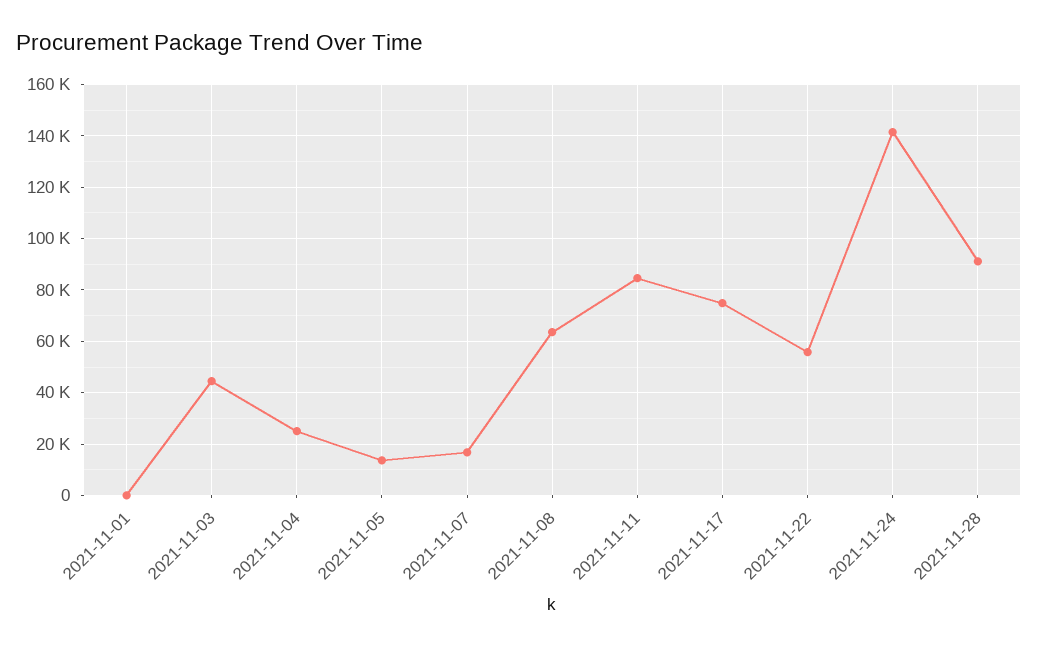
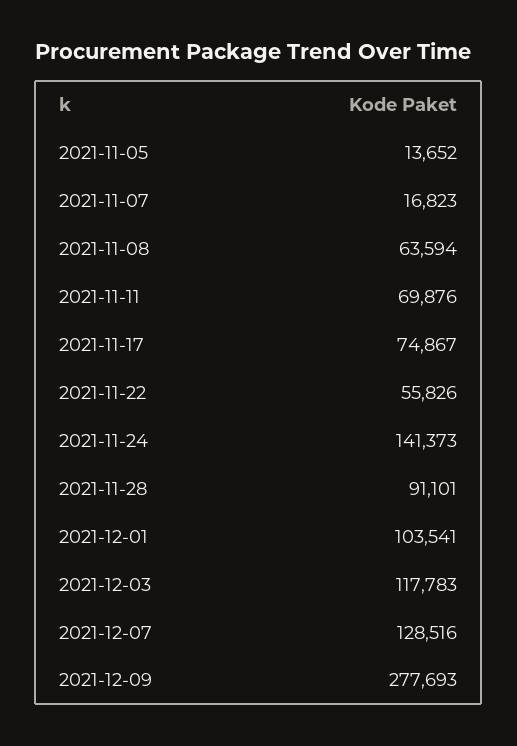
2021-11-01: 0 -> none
2021-11-03: 45000 -> none
2021-11-04: 25000 -> none
2021-11-11: 85000 -> 69876
2021-12-01: none -> 103541
2021-12-03: none -> 117783
2021-12-07: none -> 128516
2021-12-09: none -> 277693

